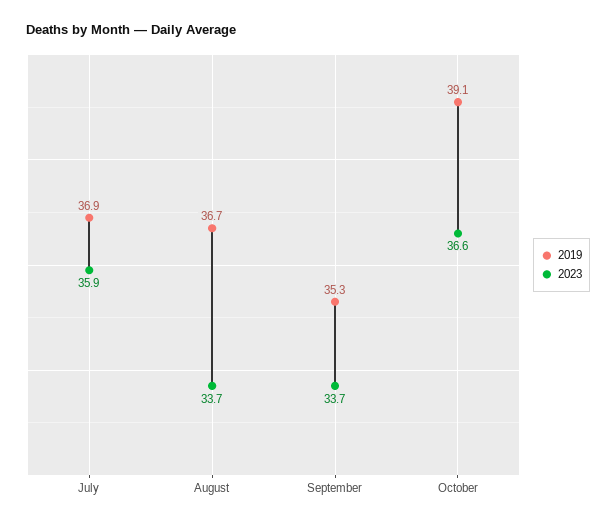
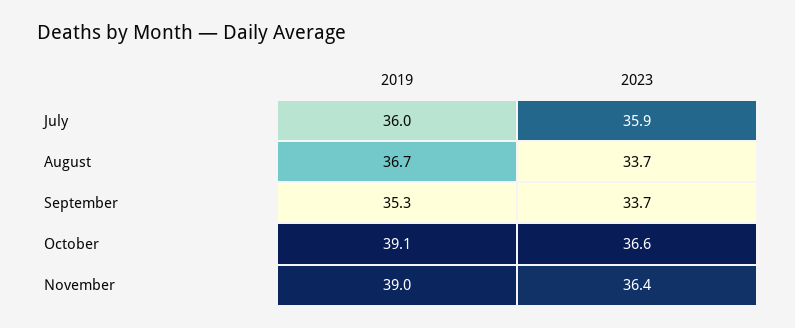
2019, July: 36.9 -> 36
2019, November: none -> 39
2023, November: none -> 36.4

